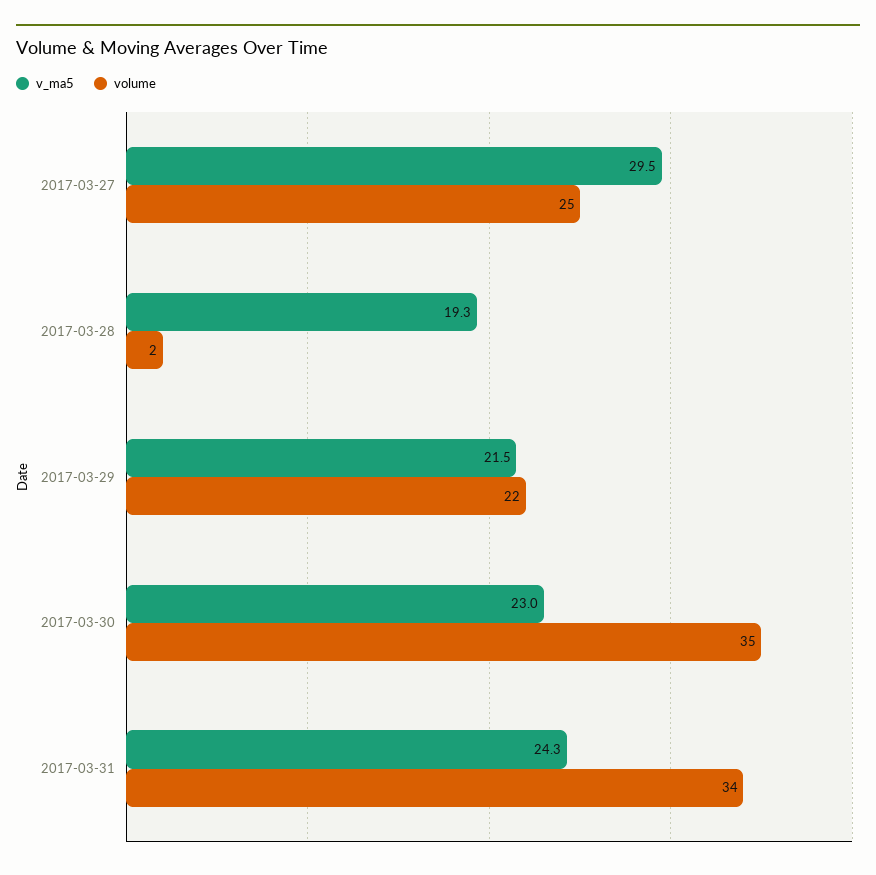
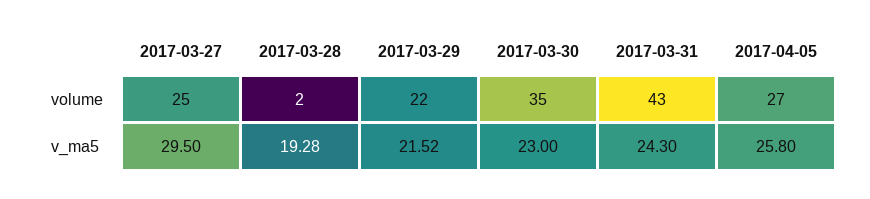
volume, 2017-03-31: 34 -> 43
volume, 2017-04-05: none -> 27
v_ma5, 2017-04-05: none -> 25.8

